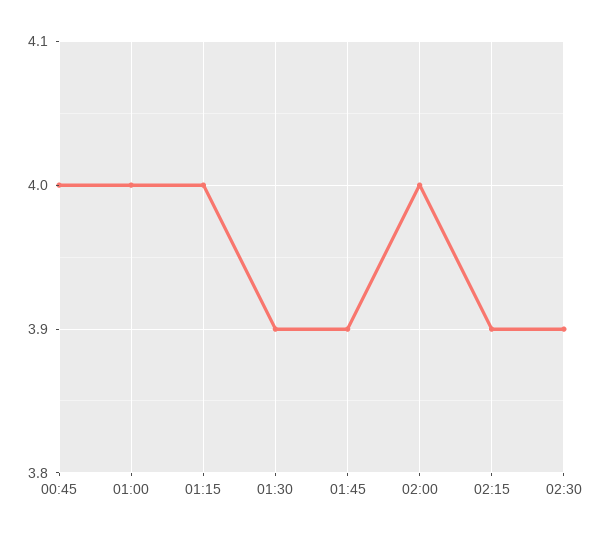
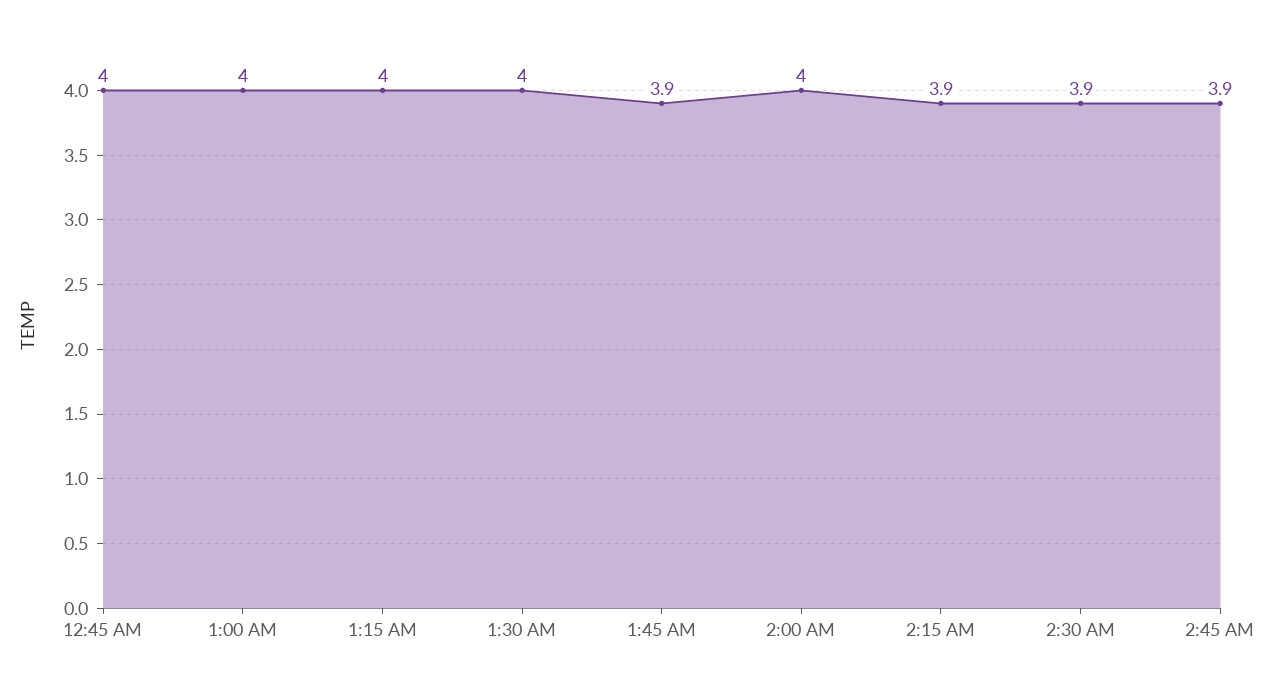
01:30: 3.9 -> 4
2:45 AM: none -> 3.9

